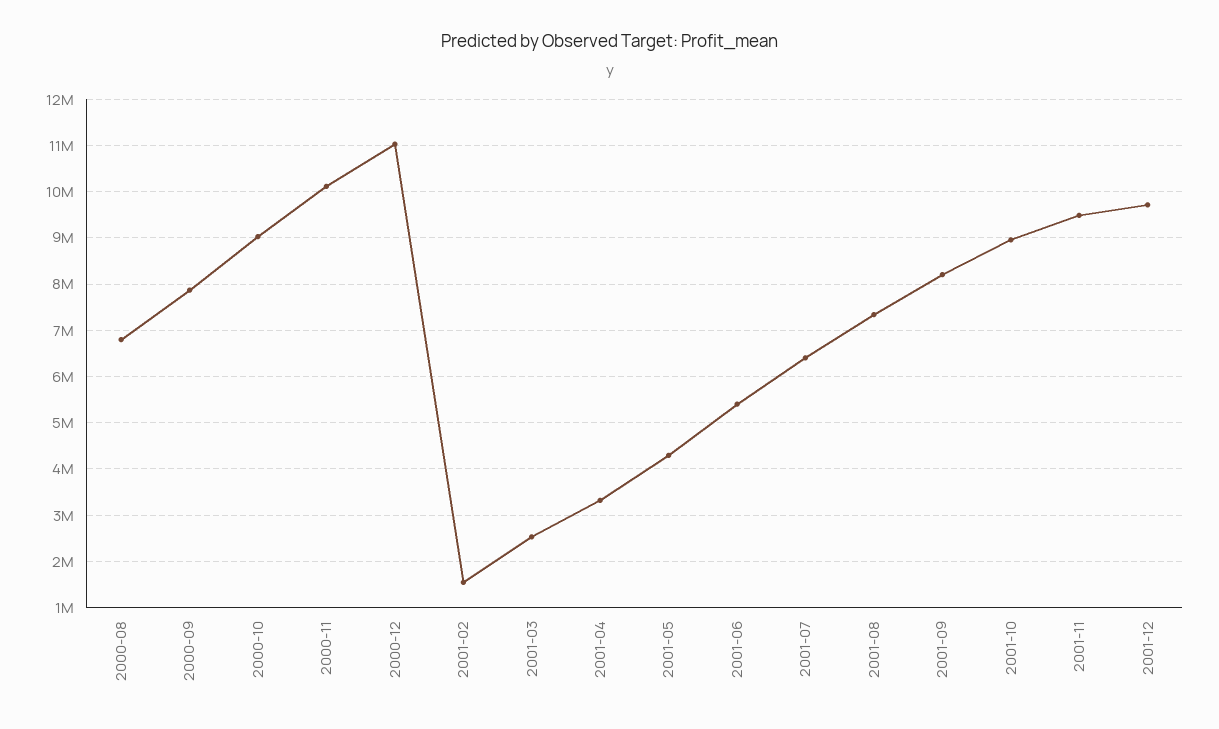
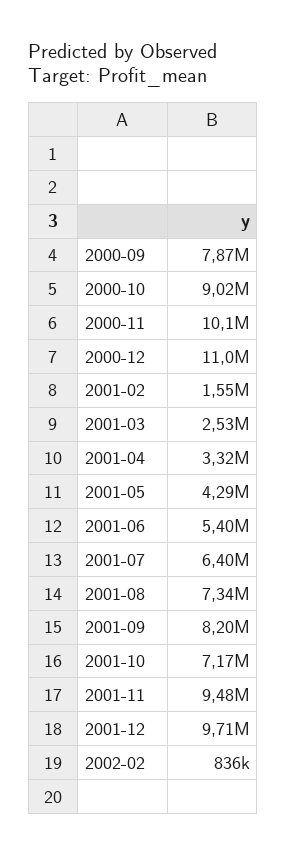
2000-08: 6800000 -> none
2001-10: 9000000 -> 7170000
2002-02: none -> 836000

